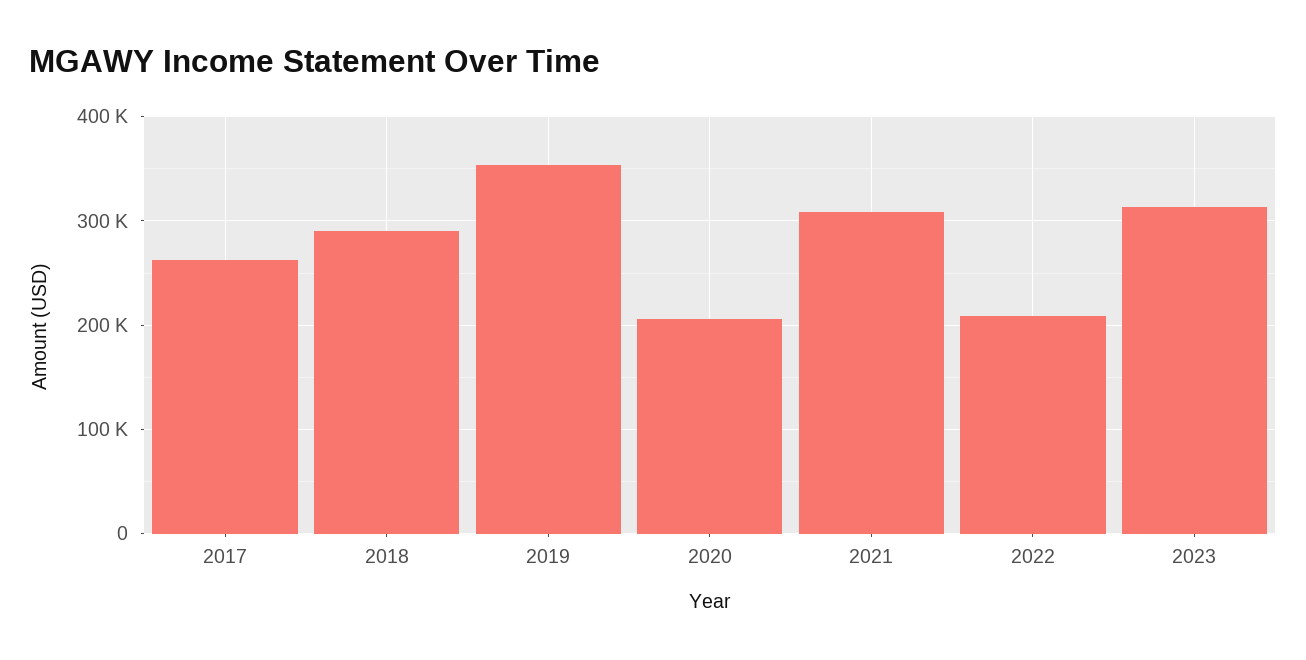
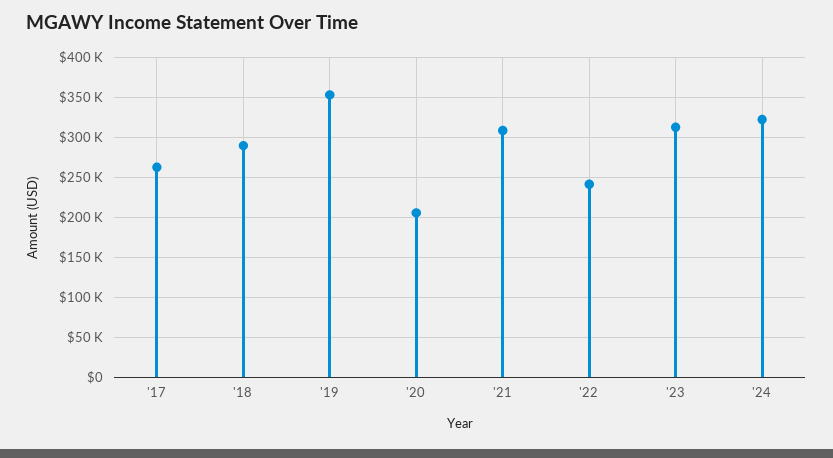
2022: 210000 -> 240000
'24: none -> 320000

